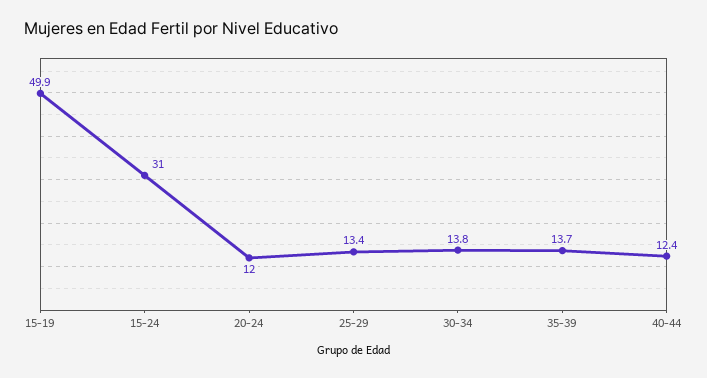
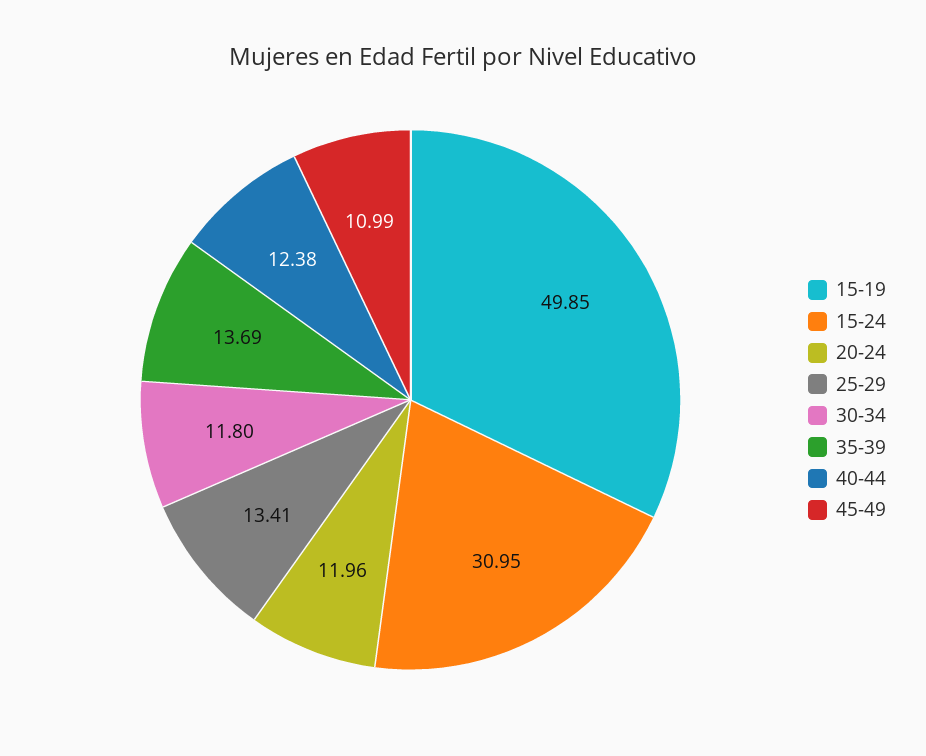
30-34: 13.8 -> 11.8
45-49: none -> 10.99

